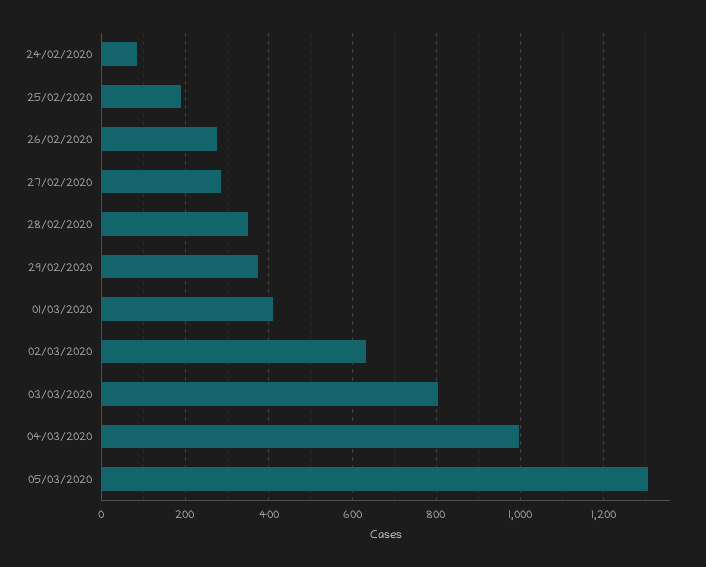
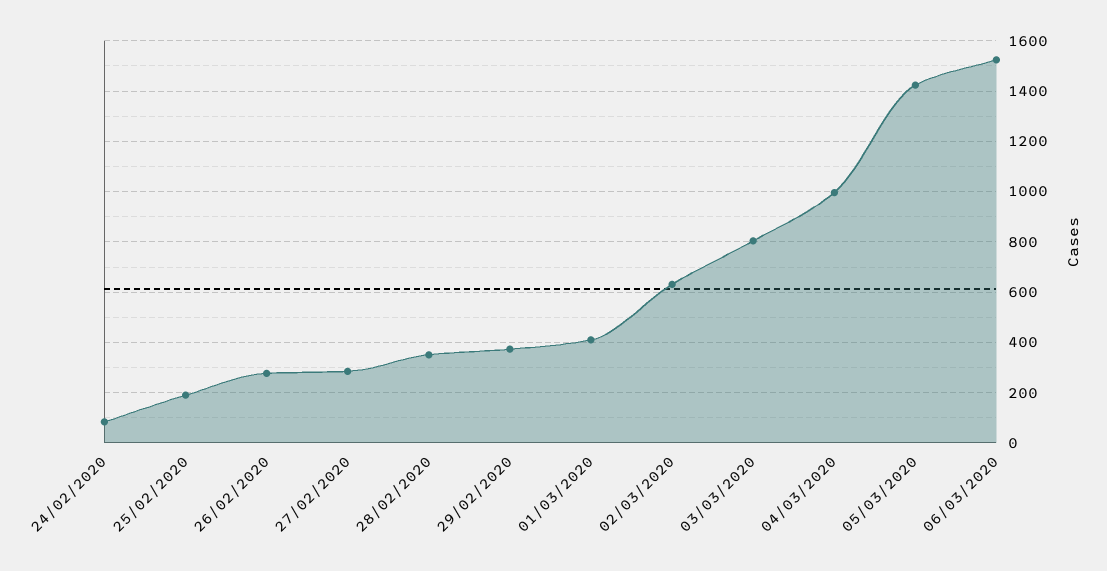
05/03/2020: 1300 -> 1425
06/03/2020: none -> 1525

